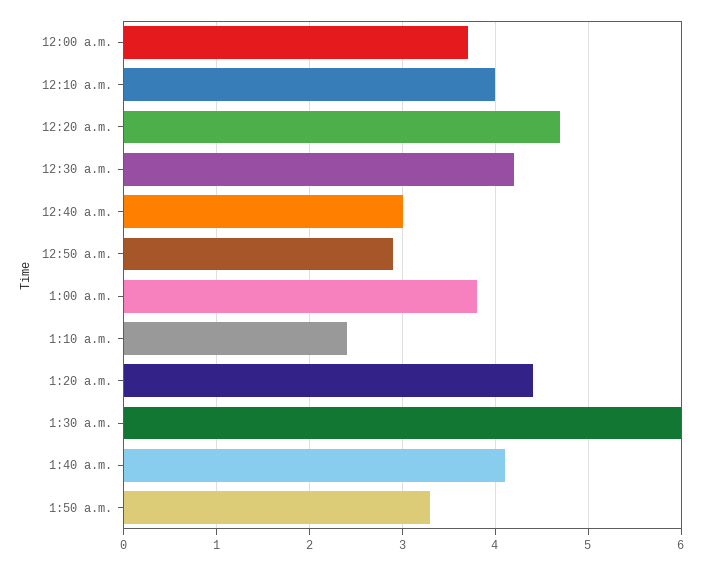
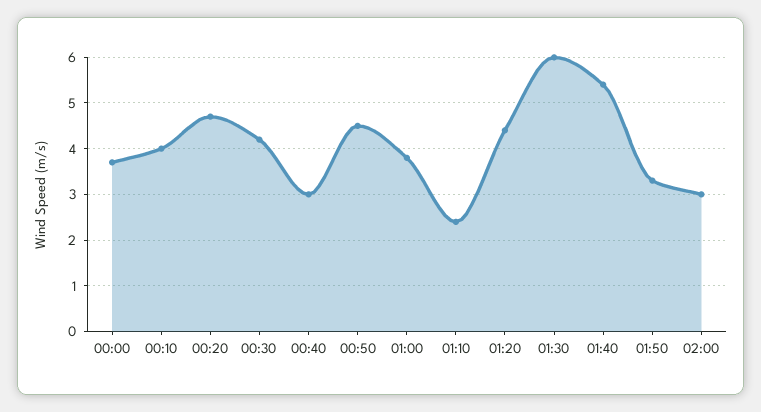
12:50 a.m.: 2.9 -> 4.5
1:40 a.m.: 4.1 -> 5.5
02:00: none -> 3

